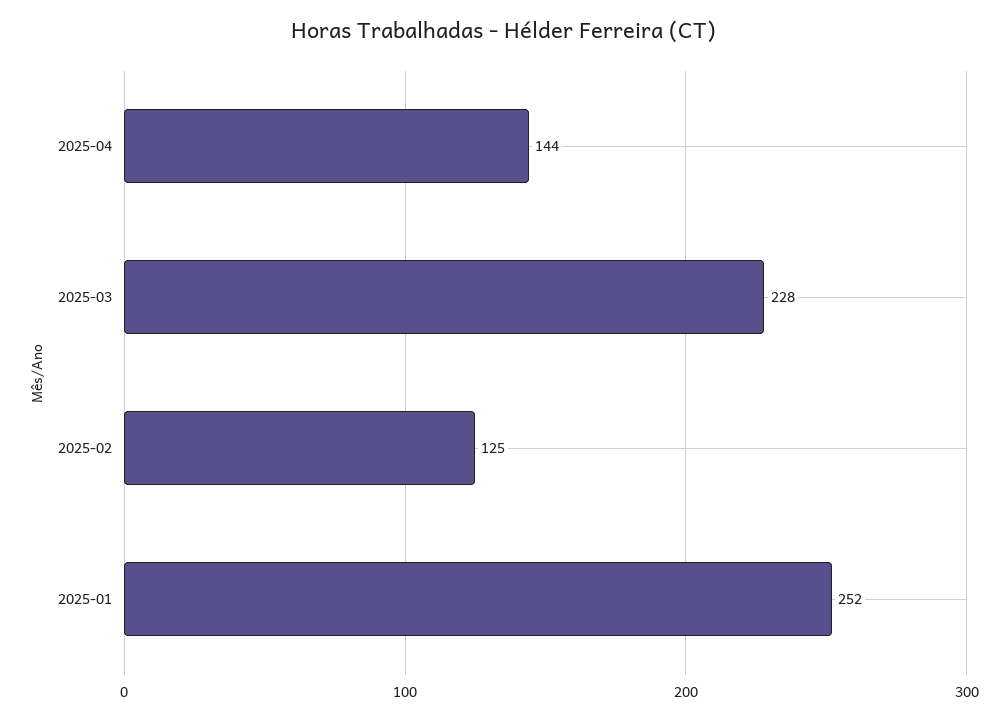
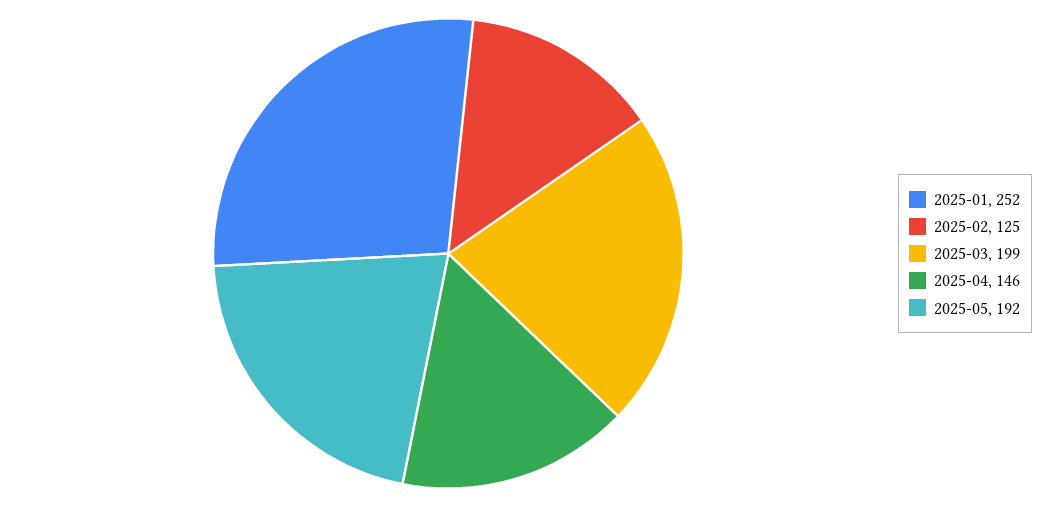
2025-04: 144 -> 146
2025-03: 228 -> 199
2025-05: none -> 192

